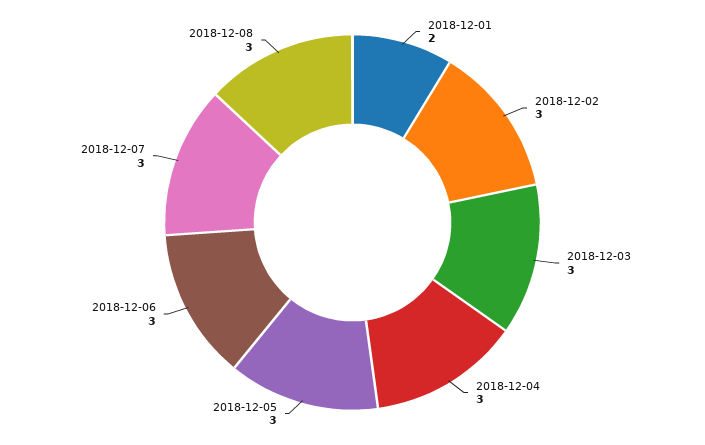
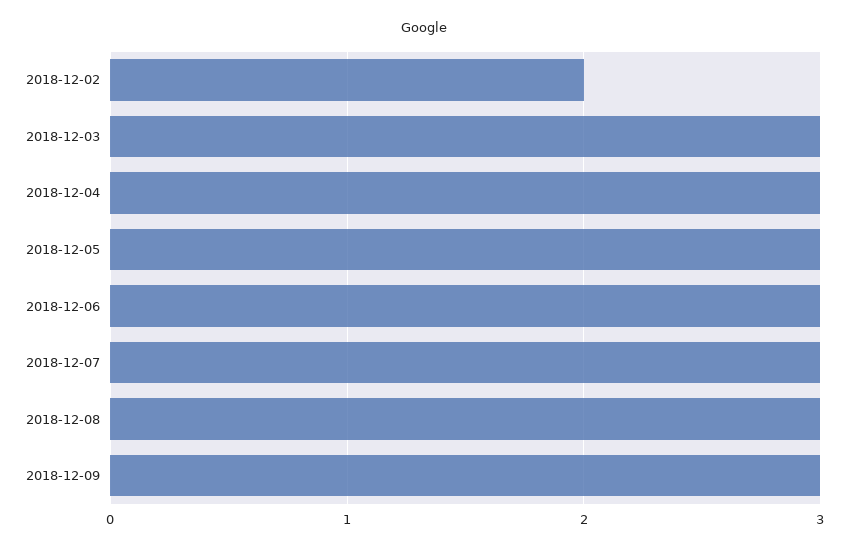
2018-12-01: 2 -> none
2018-12-02: 3 -> 2
2018-12-09: none -> 3

